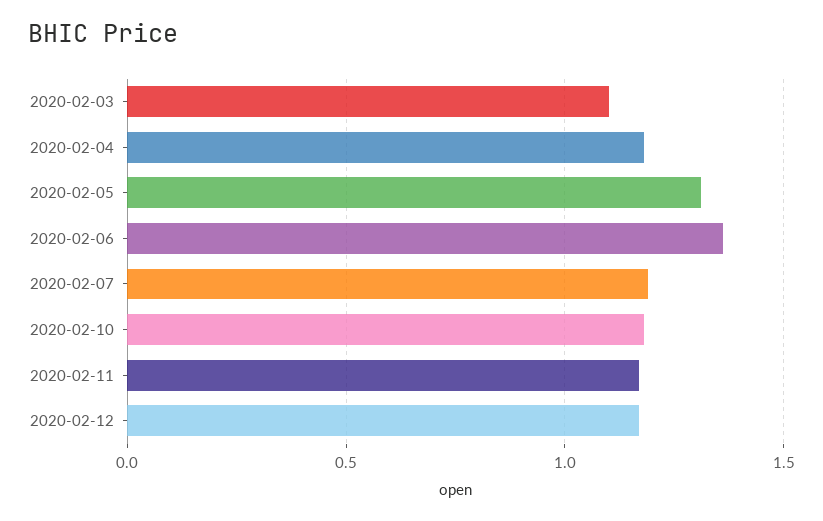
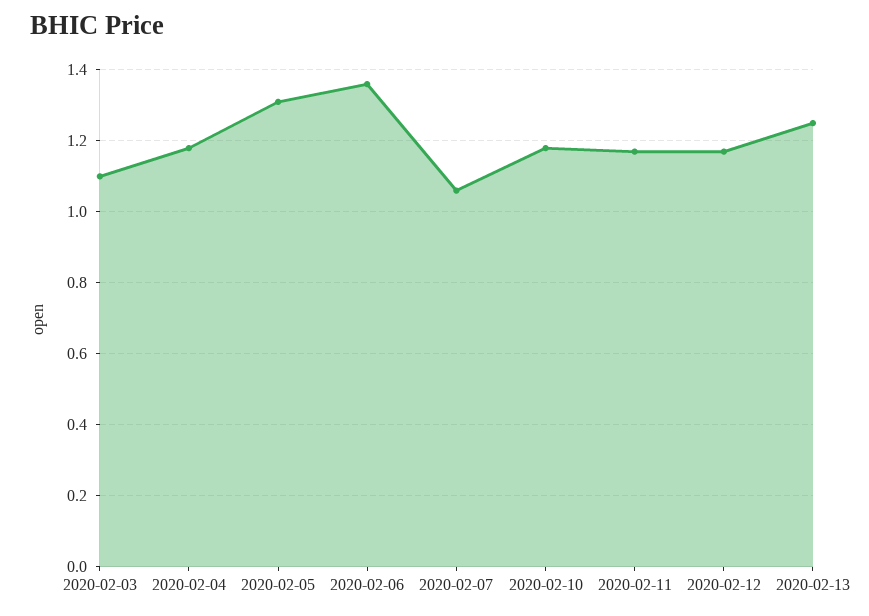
2020-02-07: 1.2 -> 1.05
2020-02-13: none -> 1.25

